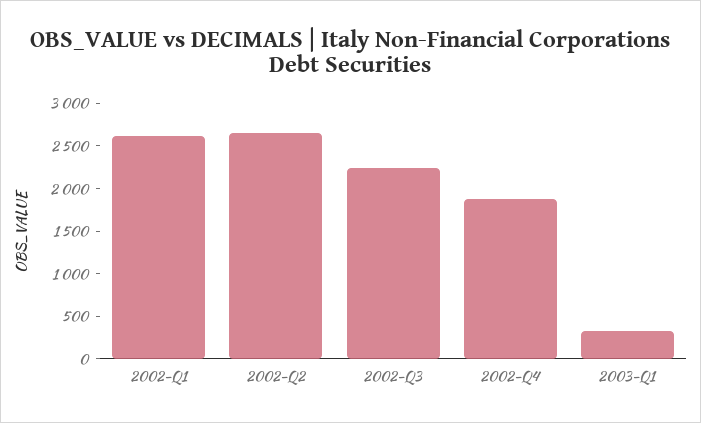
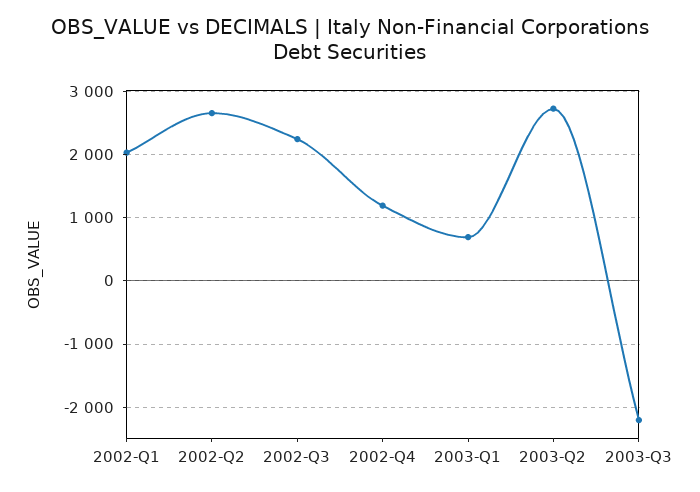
2002-Q1: 2600 -> 2000
2002-Q4: 1900 -> 1200
2003-Q1: 300 -> 700
2003-Q2: none -> 2700
2003-Q3: none -> -2200

